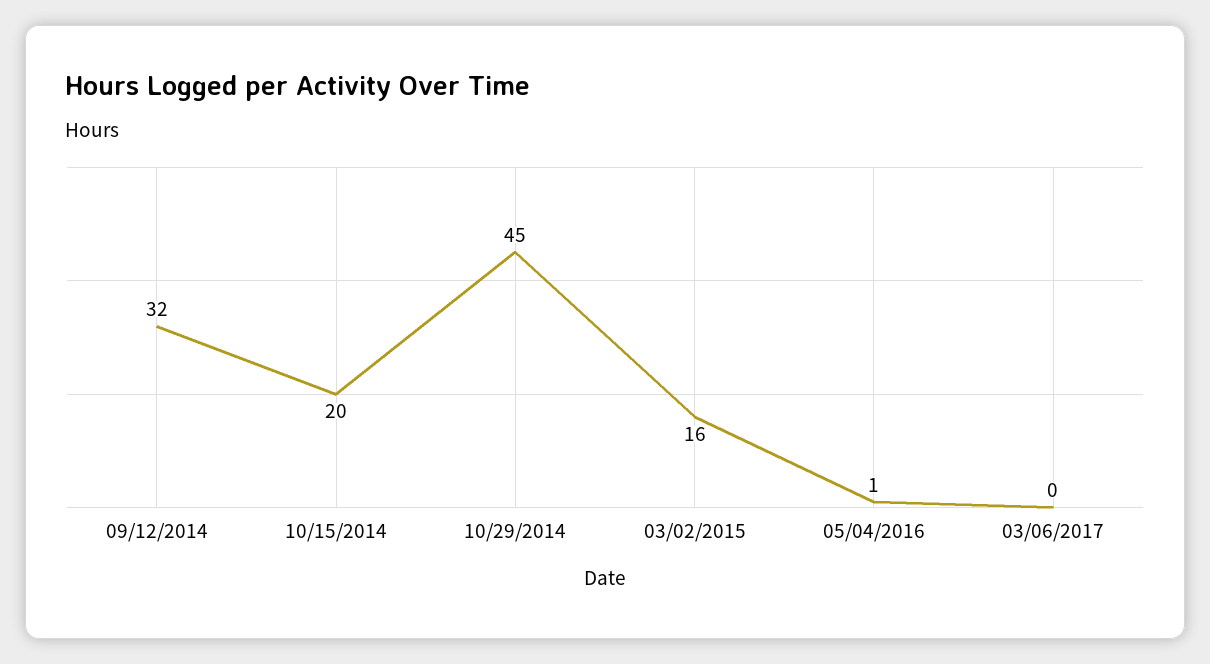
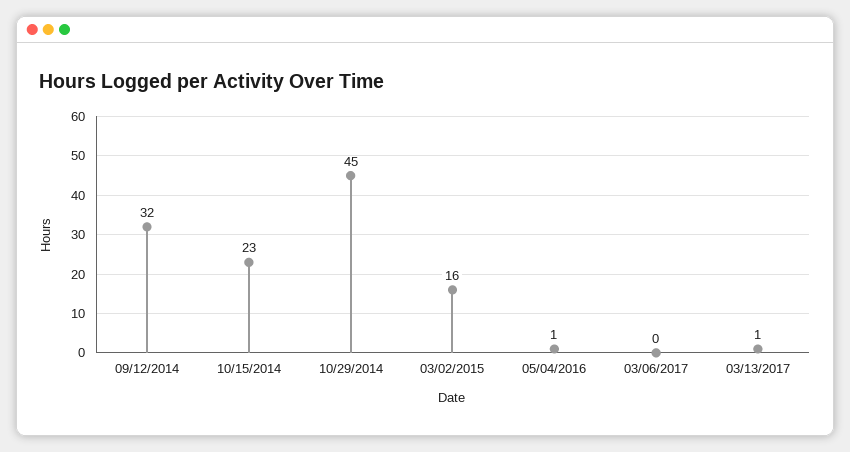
10/15/2014: 20 -> 23
03/13/2017: none -> 1

